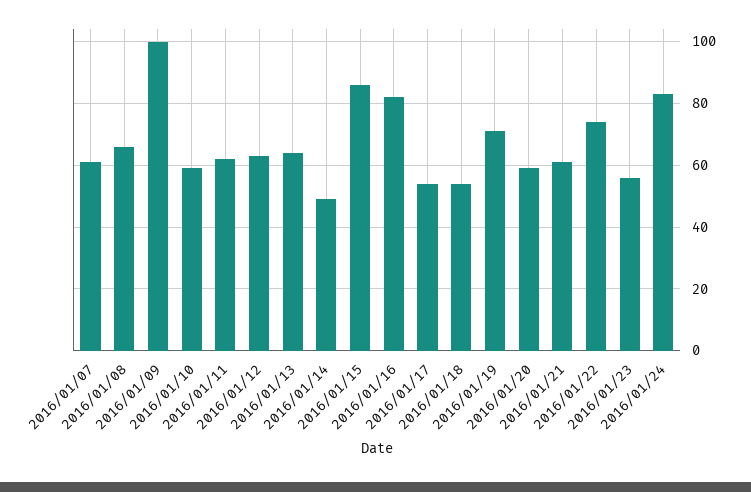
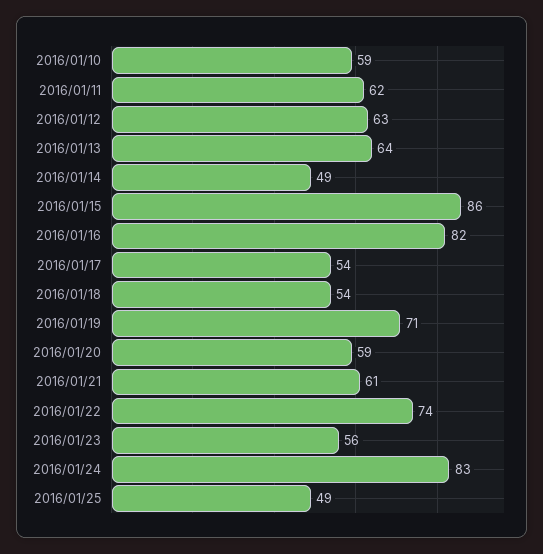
2016/01/07: 60 -> none
2016/01/08: 65 -> none
2016/01/09: 100 -> none
2016/01/25: none -> 49

